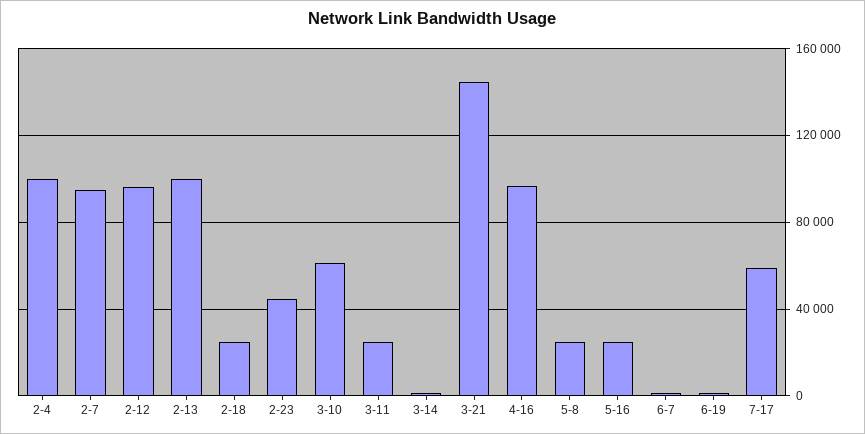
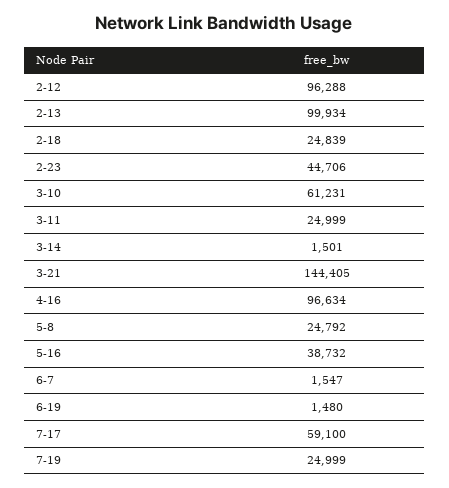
2-4: 100000 -> none
2-7: 95000 -> none
5-16: 25000 -> 38732
7-19: none -> 24999

